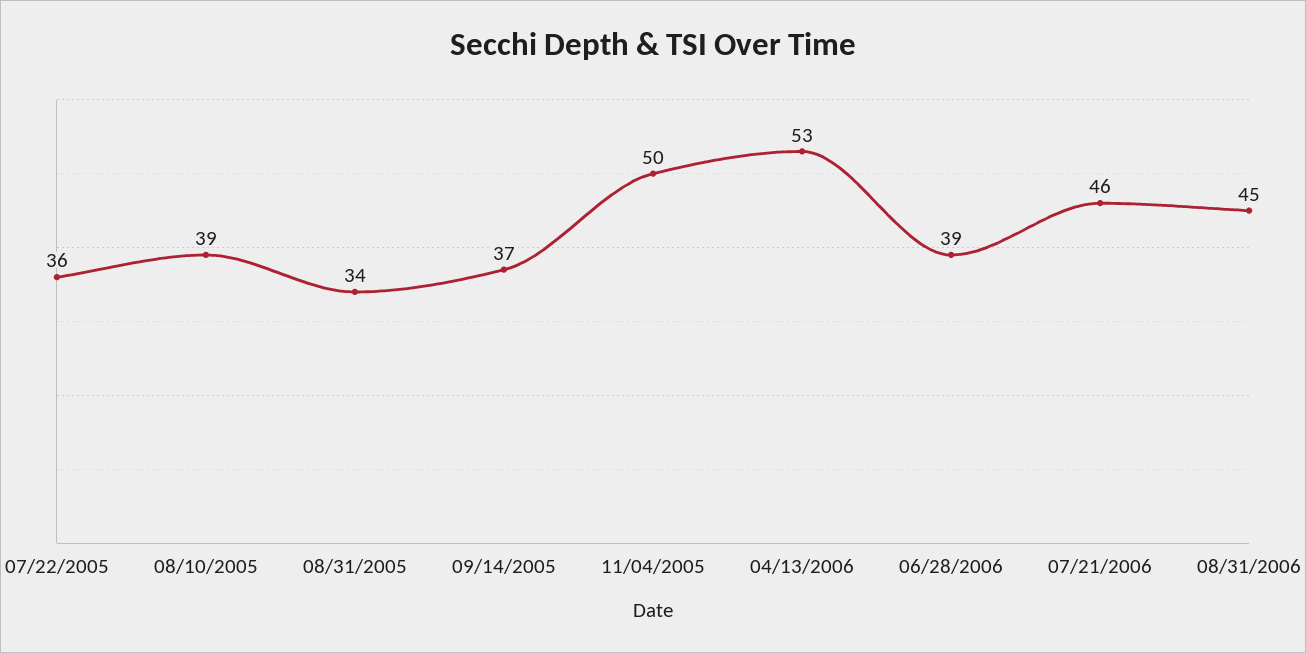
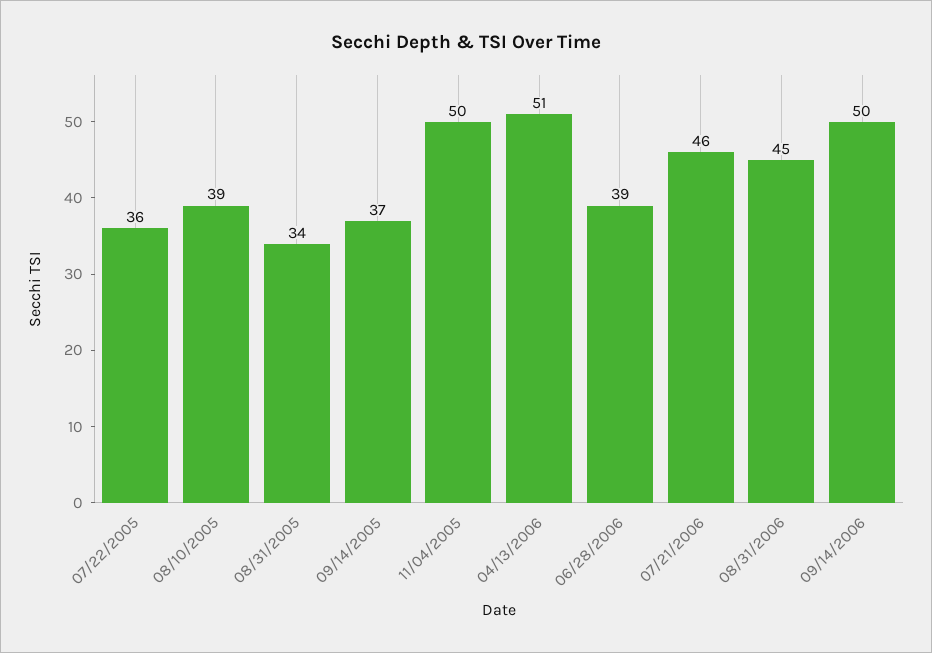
04/13/2006: 53 -> 51
09/14/2006: none -> 50

